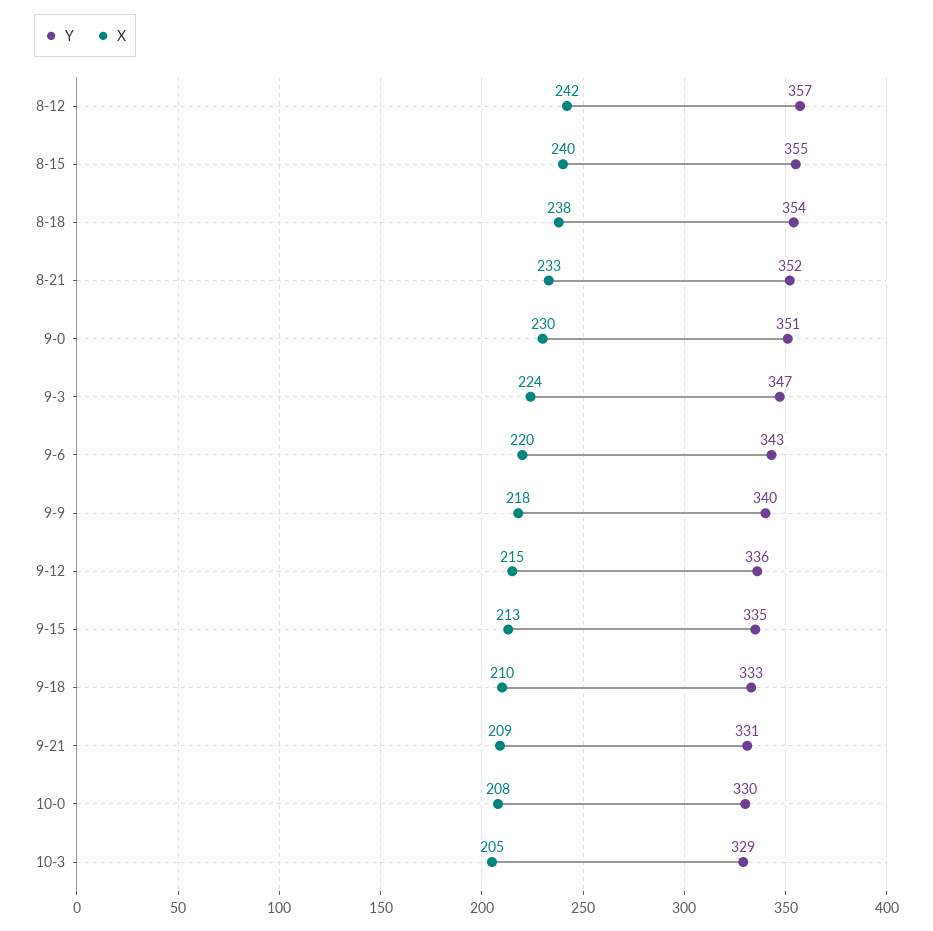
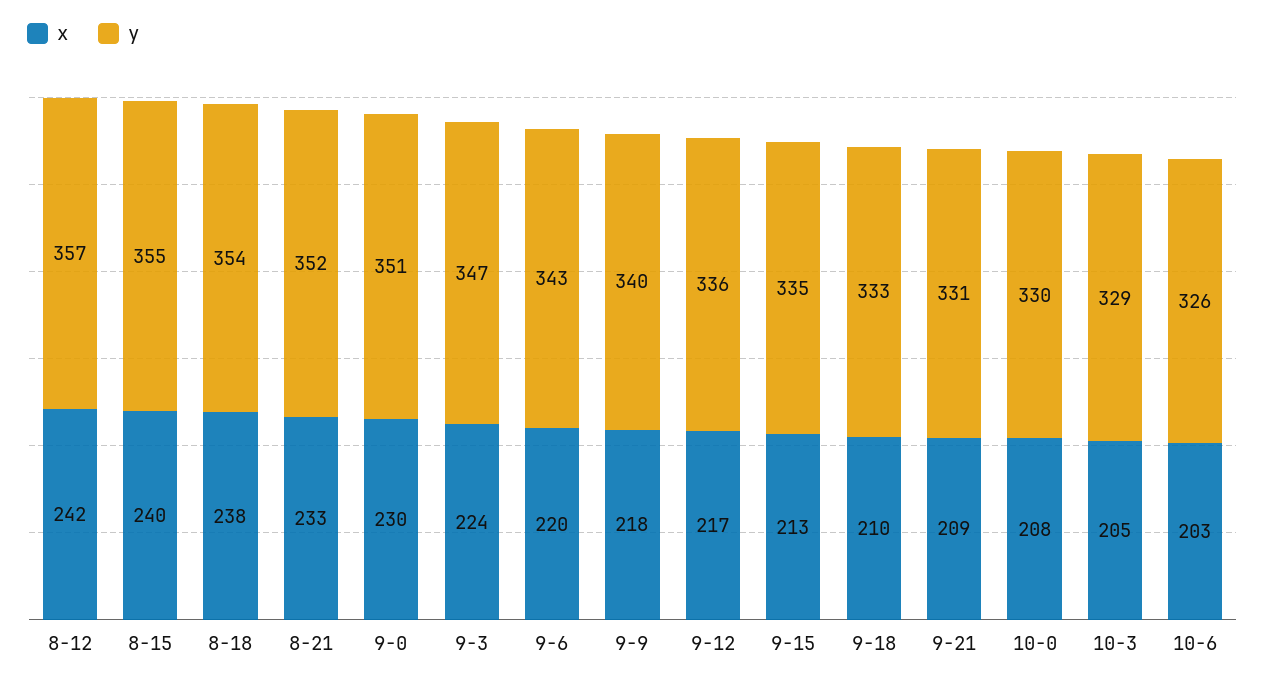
X, 9-12: 215 -> 217
X, 10-6: none -> 203
Y, 10-6: none -> 326

